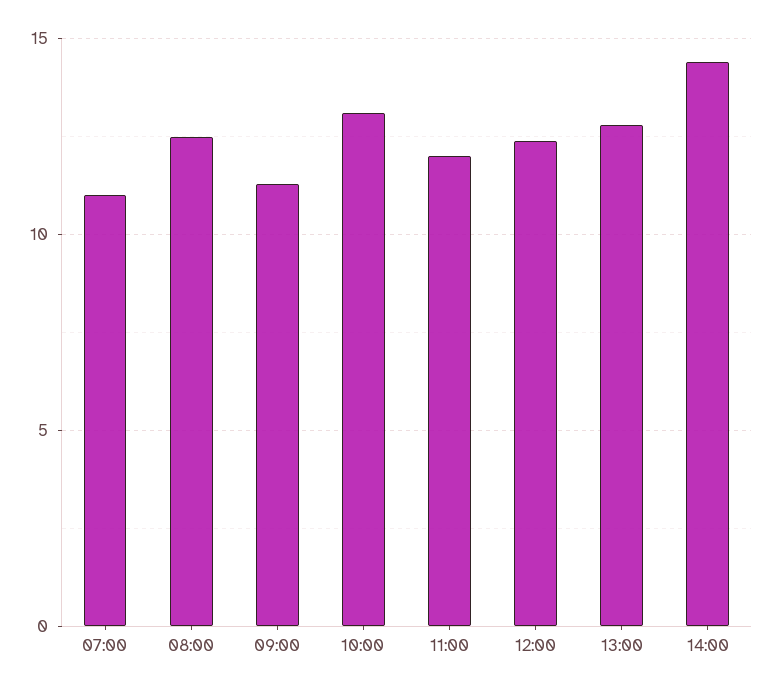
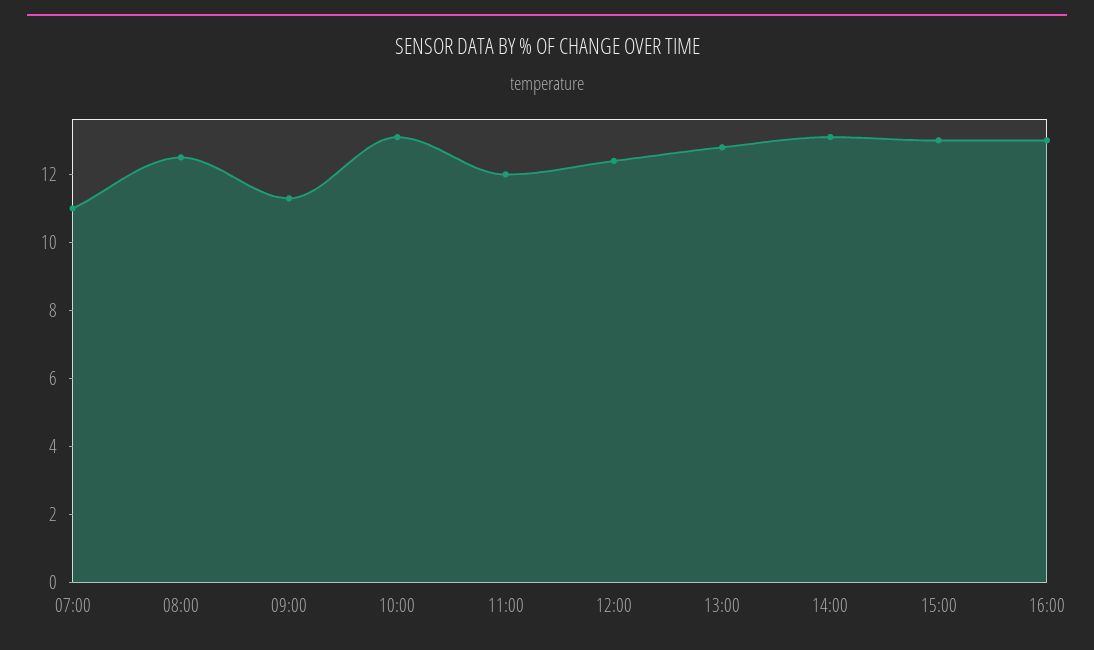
14:00: 14.5 -> 13
15:00: none -> 13
16:00: none -> 13

